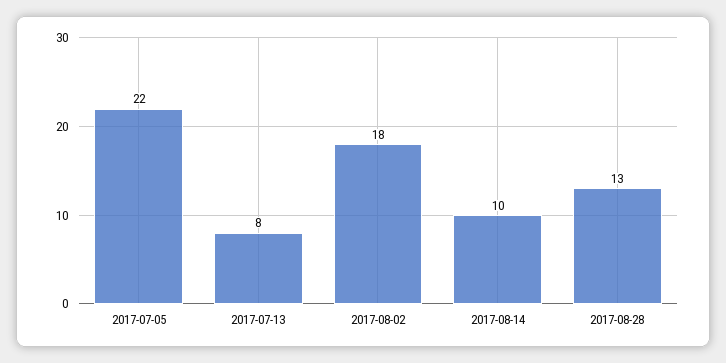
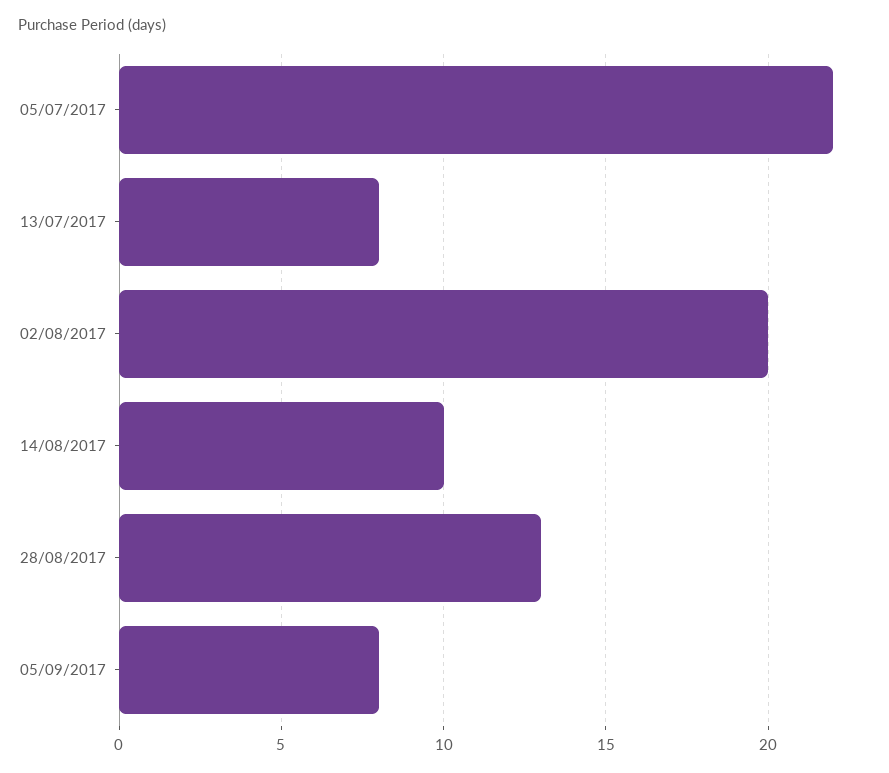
2017-08-02: 18 -> 20
05/09/2017: none -> 8

